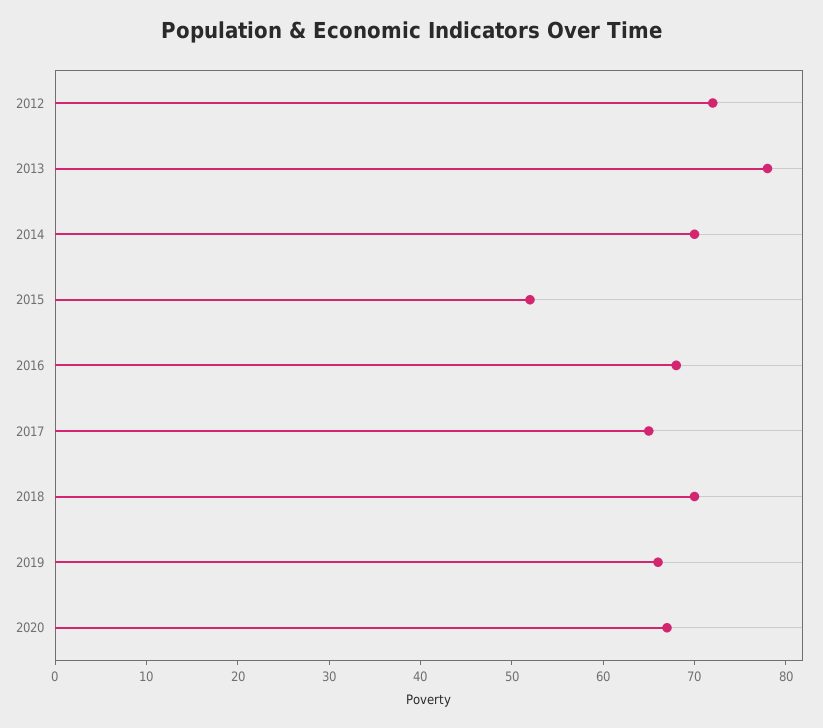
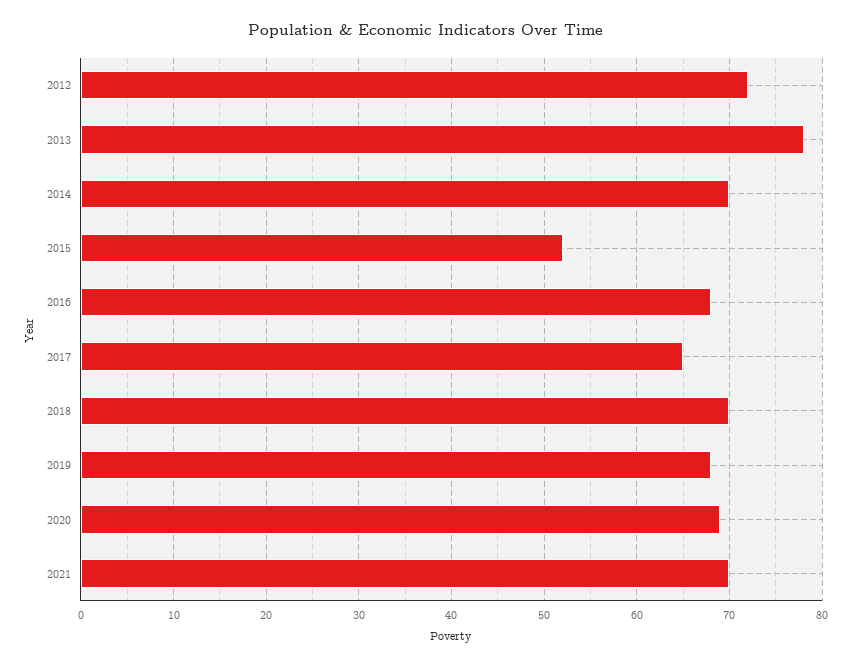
2019: 66 -> 68
2020: 67 -> 69
2021: none -> 70

